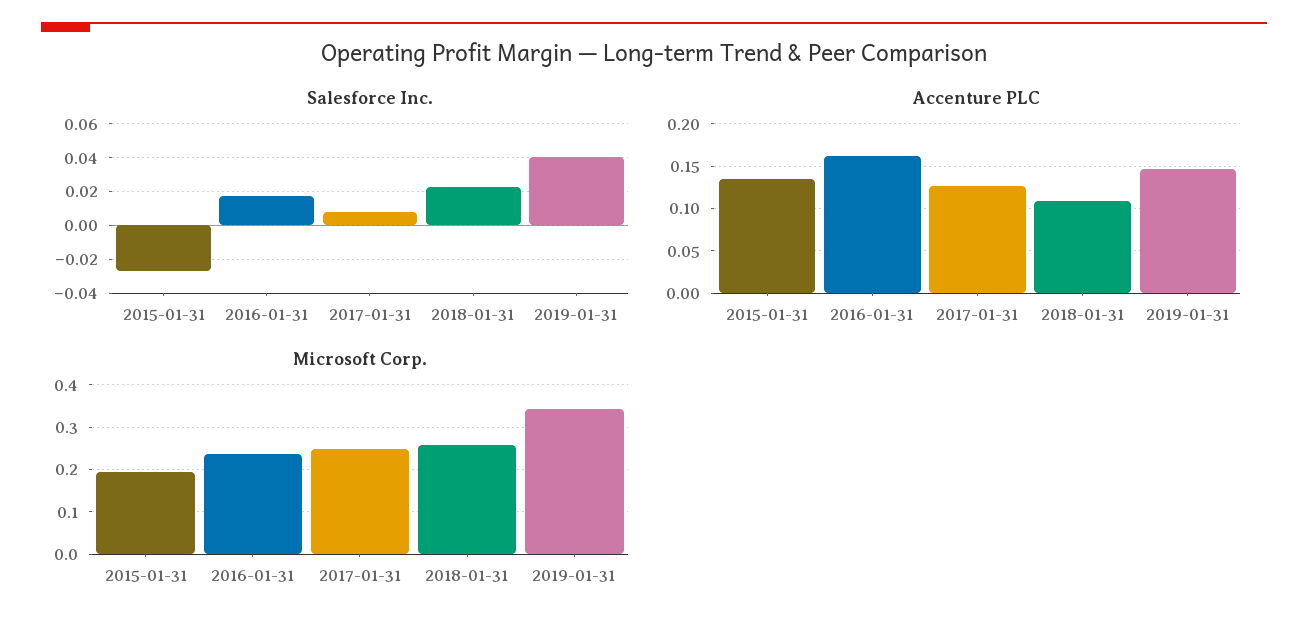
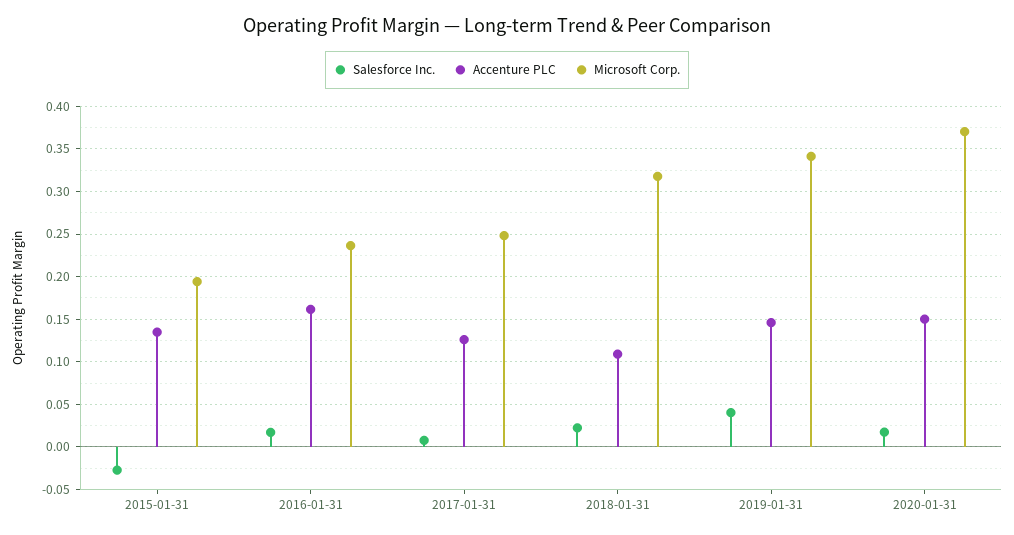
Microsoft Corp., 2018-01-31: 0.26 -> 0.32
Salesforce Inc., 2020-01-31: none -> 0.02
Accenture PLC, 2020-01-31: none -> 0.15
Microsoft Corp., 2020-01-31: none -> 0.37

